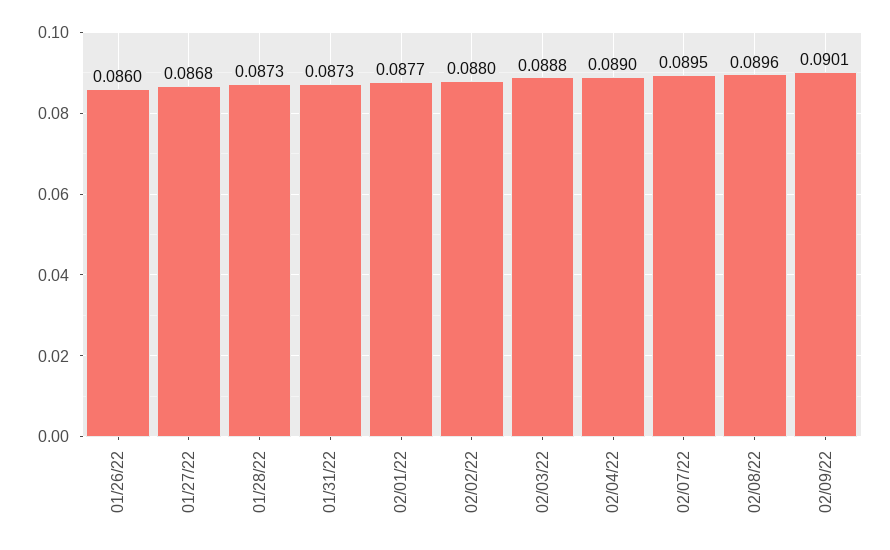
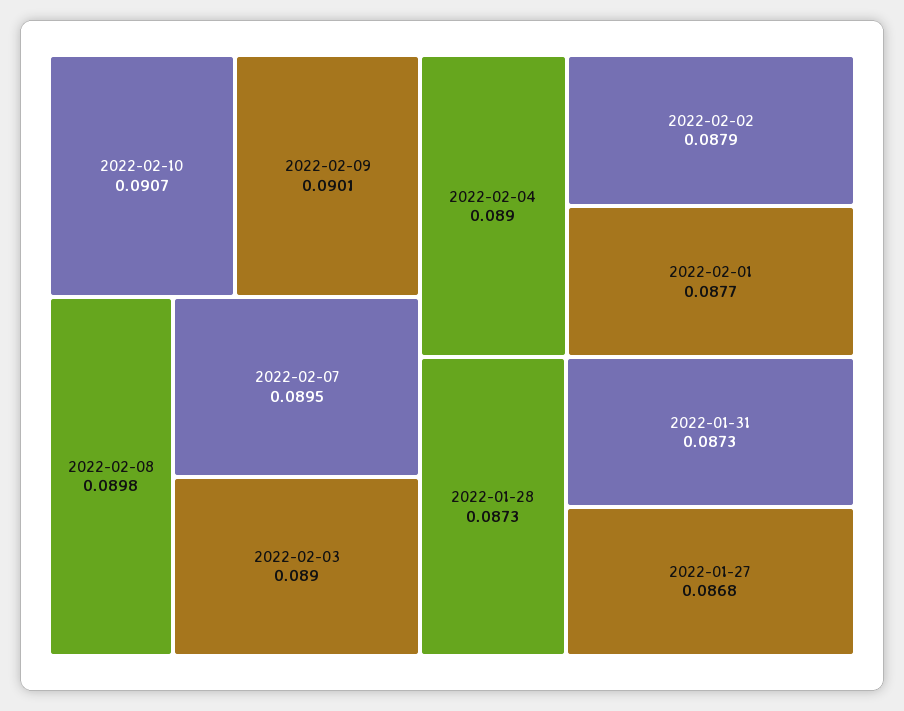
01/26/22: 0.086 -> none
02/02/22: 0.088 -> 0.0879
02/03/22: 0.0888 -> 0.089
02/08/22: 0.0896 -> 0.0898
2022-02-10: none -> 0.0907

